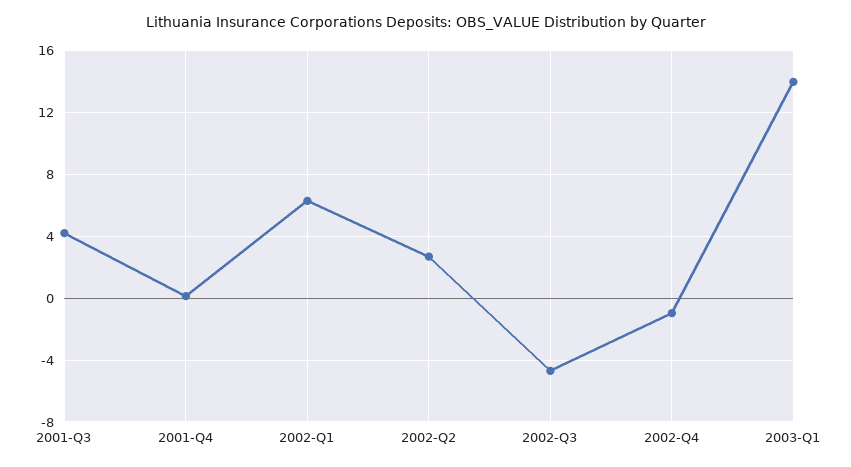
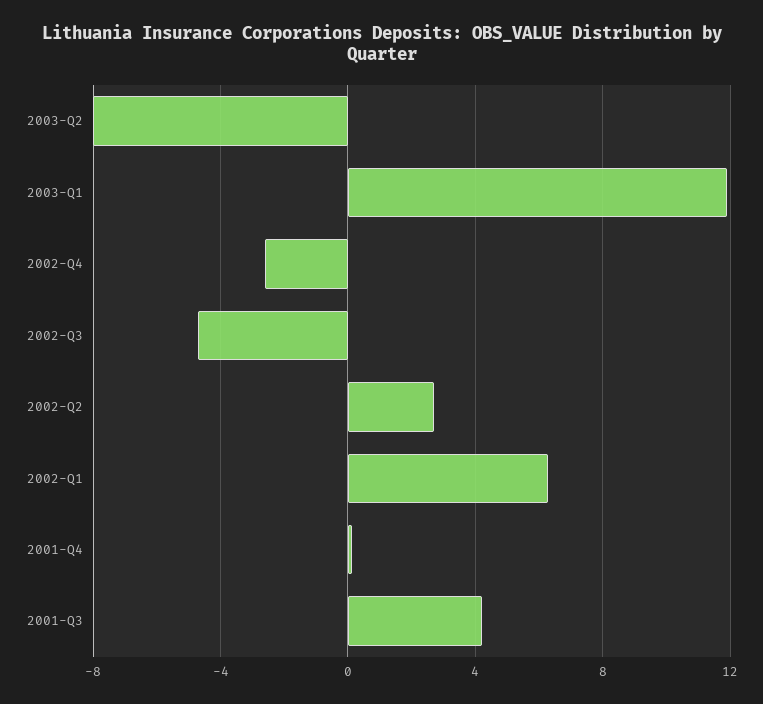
2002-Q4: -1 -> -2.5
2003-Q1: 14 -> 12
2003-Q2: none -> -8

